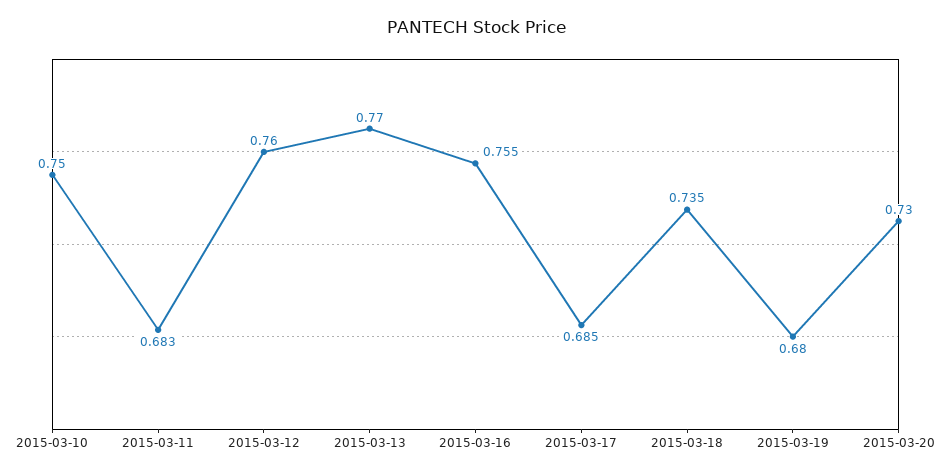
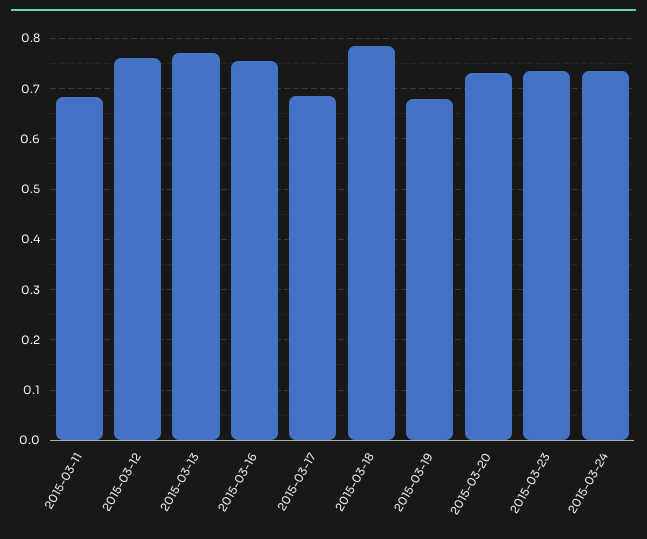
2015-03-10: 0.75 -> none
2015-03-18: 0.735 -> 0.78
2015-03-23: none -> 0.74
2015-03-24: none -> 0.74

